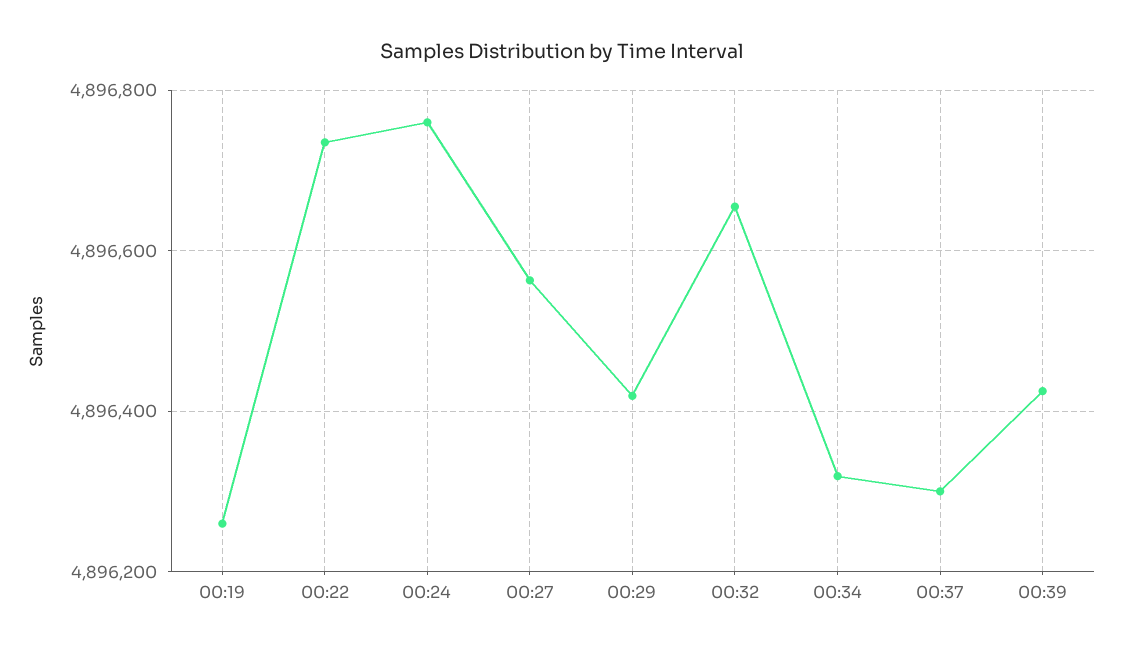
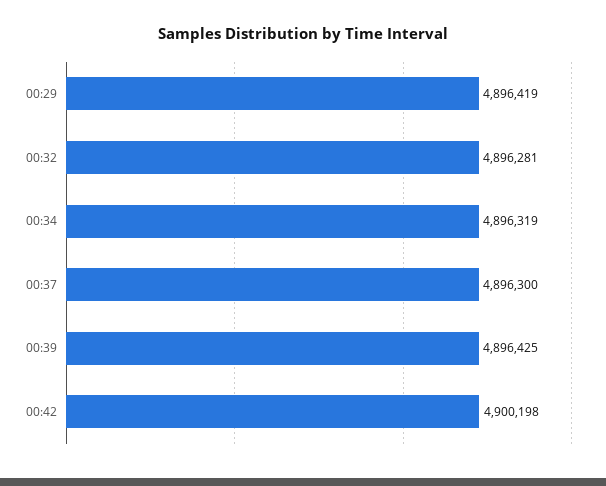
00:19: 4896260 -> none
00:22: 4896740 -> none
00:24: 4896760 -> none
00:27: 4896560 -> none
00:32: 4896660 -> 4896281
00:42: none -> 4900198

